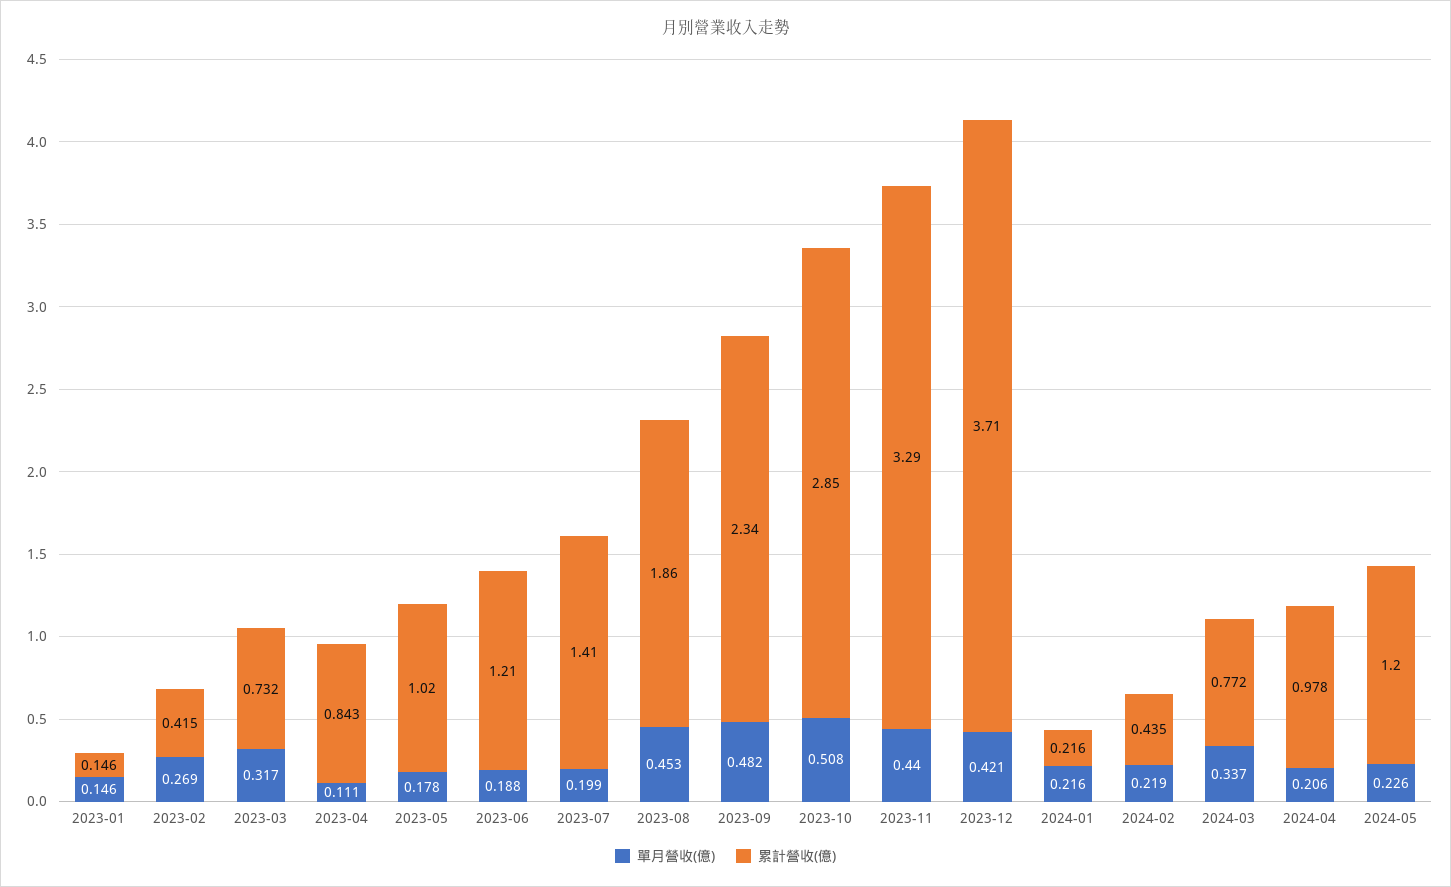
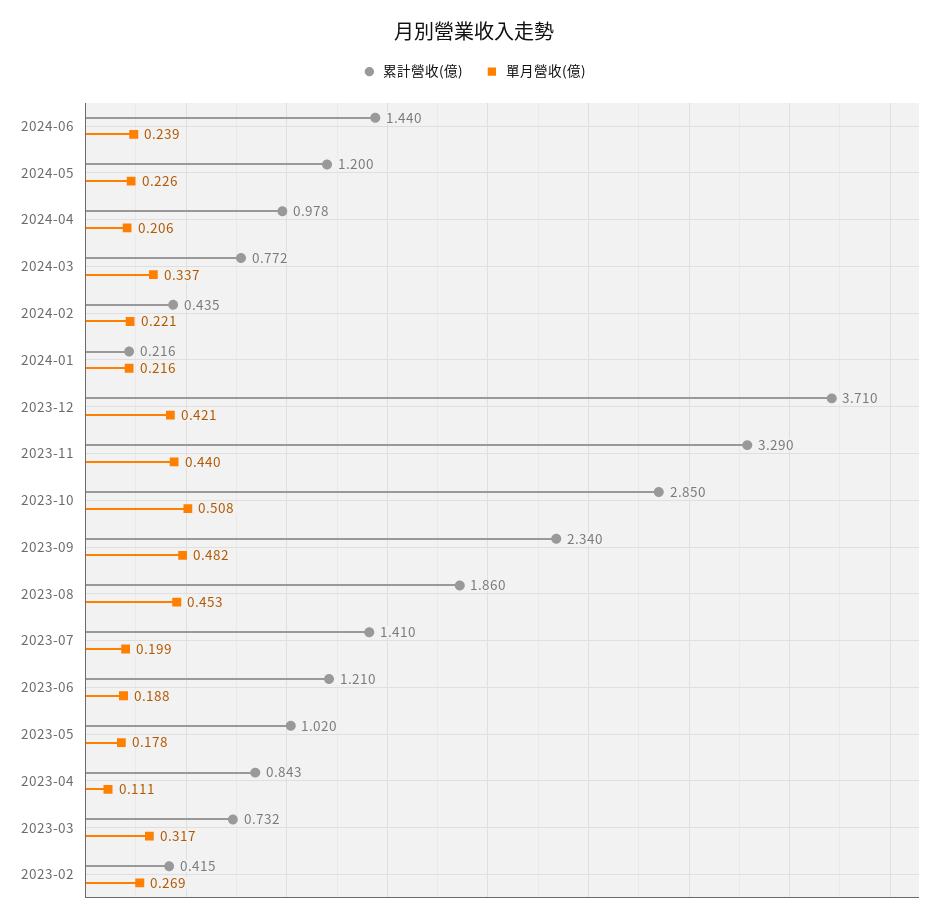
單月營收(億), 2023-01: 0.146 -> none
累計營收(億), 2023-01: 0.146 -> none
單月營收(億), 2024-02: 0.219 -> 0.221
累計營收(億), 2024-06: none -> 1.44
單月營收(億), 2024-06: none -> 0.239

